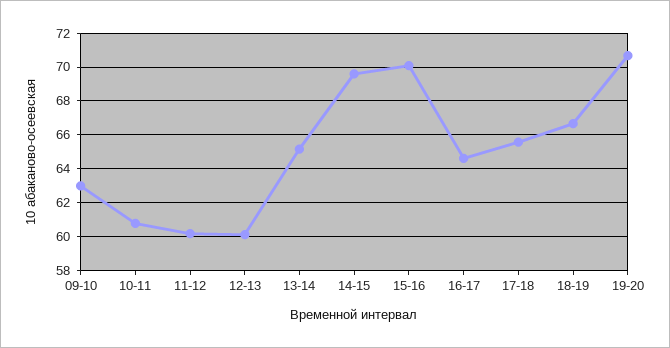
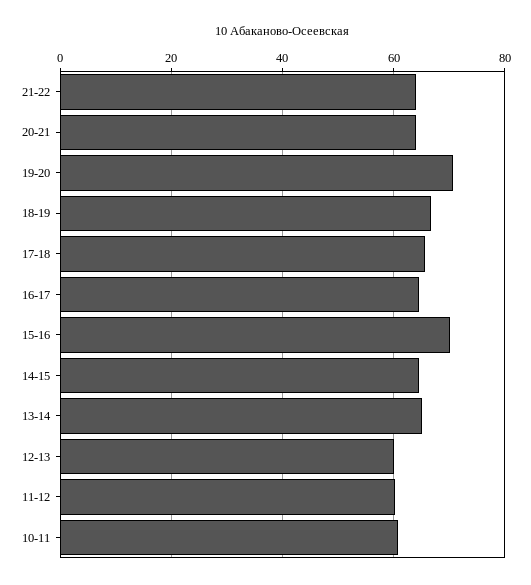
09-10: 63 -> none
14-15: 69.5 -> 64
21-22: none -> 64
20-21: none -> 64

